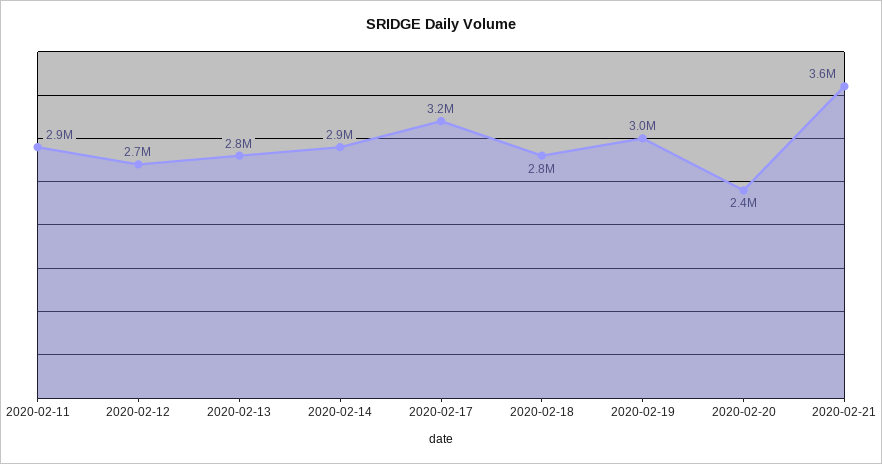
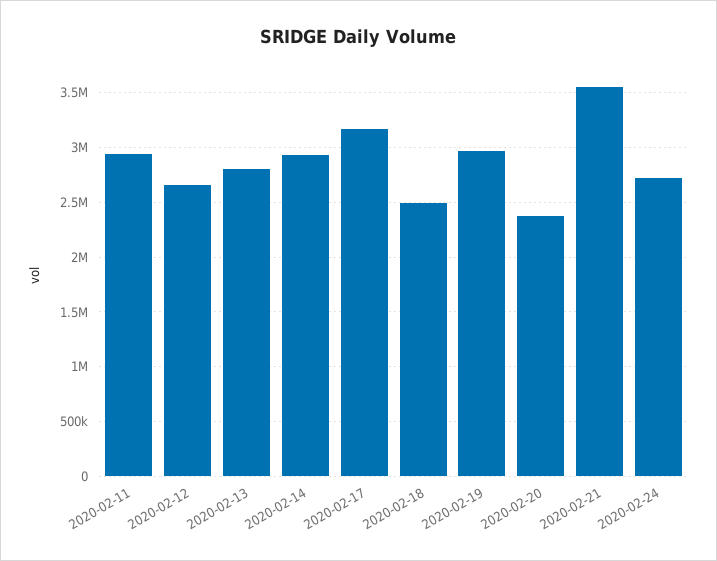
2020-02-18: 2800000 -> 2500000
2020-02-24: none -> 2700000

